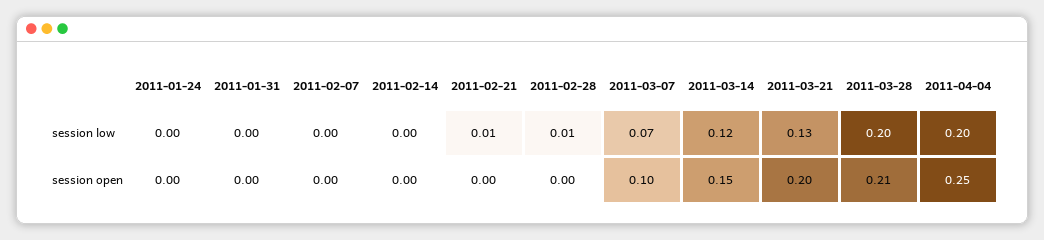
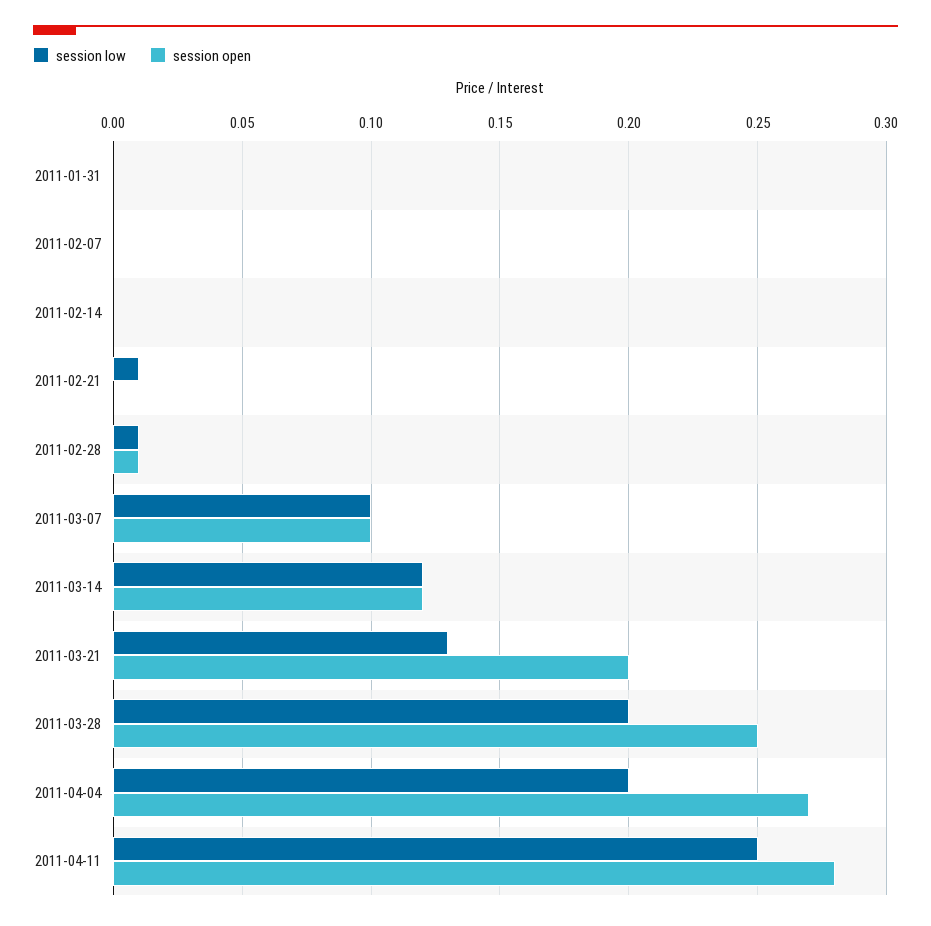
session low, 2011-01-24: 0 -> none
session low, 2011-03-07: 0.07 -> 0.1
session open, 2011-01-24: 0 -> none
session open, 2011-02-28: 0 -> 0.01
session open, 2011-03-14: 0.15 -> 0.12
session open, 2011-03-28: 0.21 -> 0.25
session open, 2011-04-04: 0.25 -> 0.27
session low, 2011-04-11: none -> 0.25
session open, 2011-04-11: none -> 0.28

